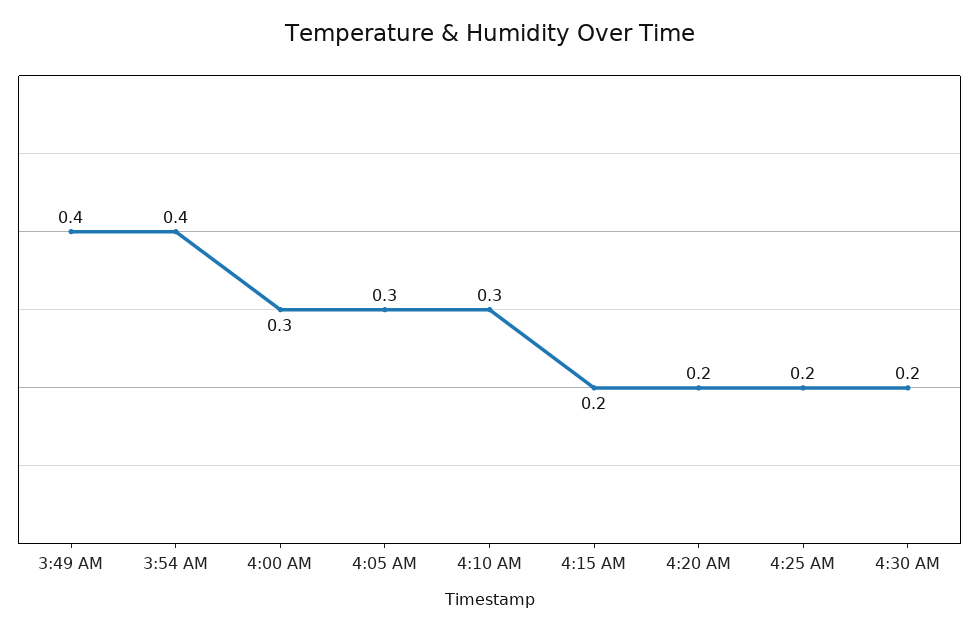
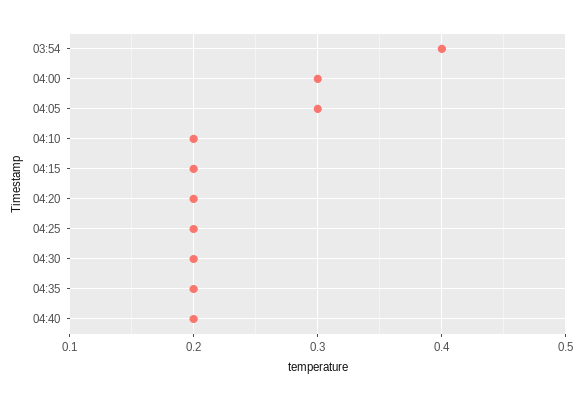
3:49 AM: 0.4 -> none
4:10 AM: 0.3 -> 0.2
04:35: none -> 0.2
04:40: none -> 0.2

